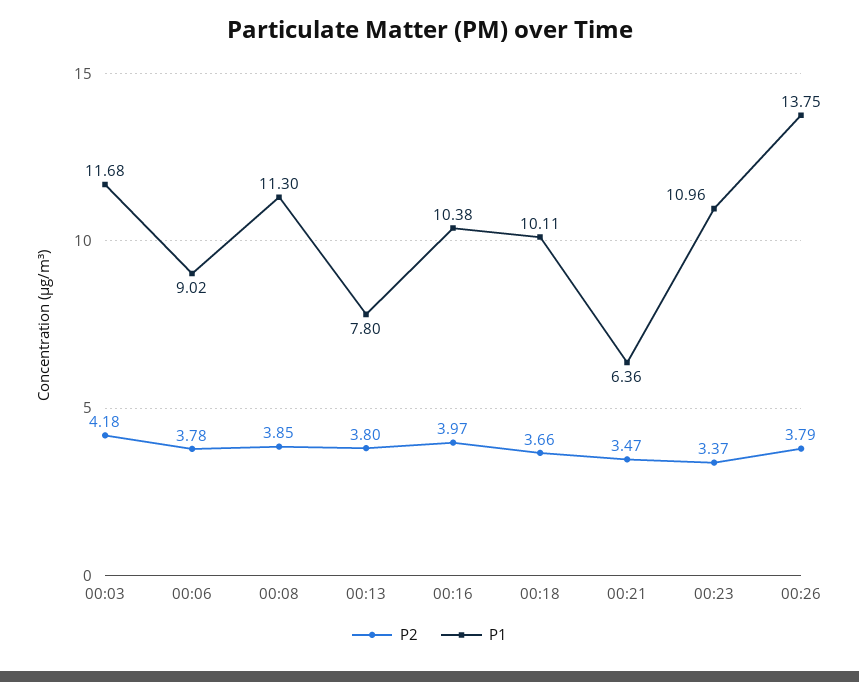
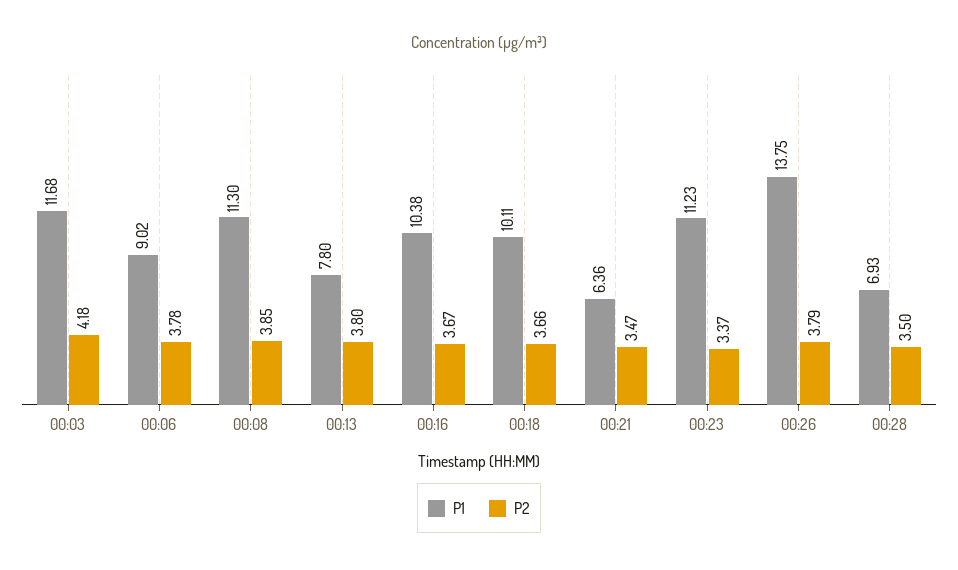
P2, 00:16: 3.97 -> 3.67
P1, 00:23: 10.96 -> 11.23
P1, 00:28: none -> 6.93
P2, 00:28: none -> 3.5

